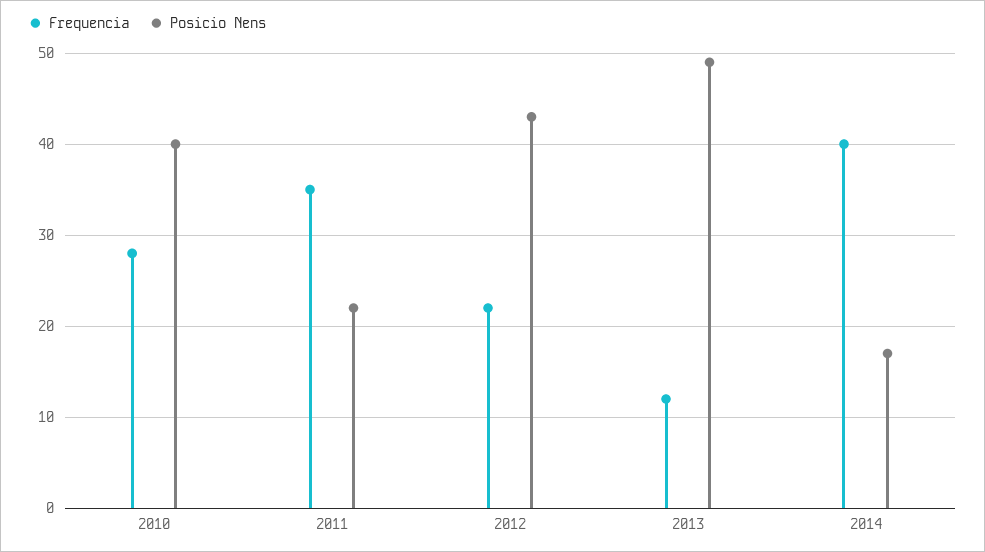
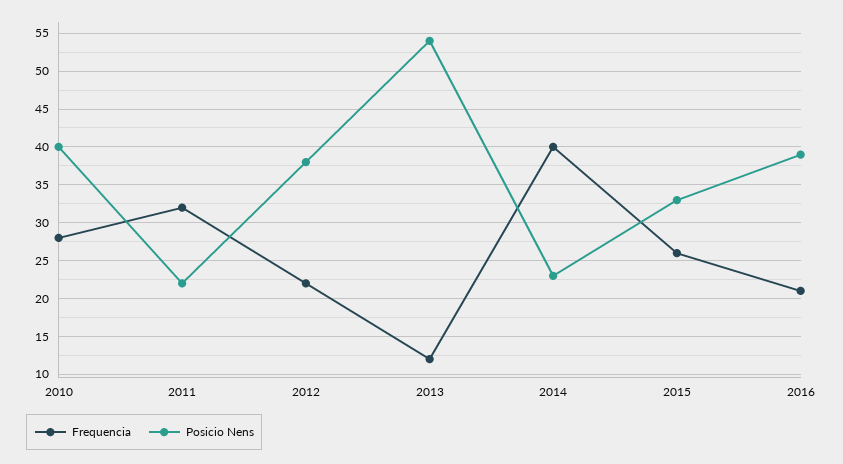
Frequencia, 2011: 35 -> 32
Posicio Nens, 2012: 43 -> 38
Posicio Nens, 2013: 49 -> 54
Posicio Nens, 2014: 17 -> 23
Frequencia, 2015: none -> 26
Posicio Nens, 2015: none -> 33
Frequencia, 2016: none -> 21
Posicio Nens, 2016: none -> 39

